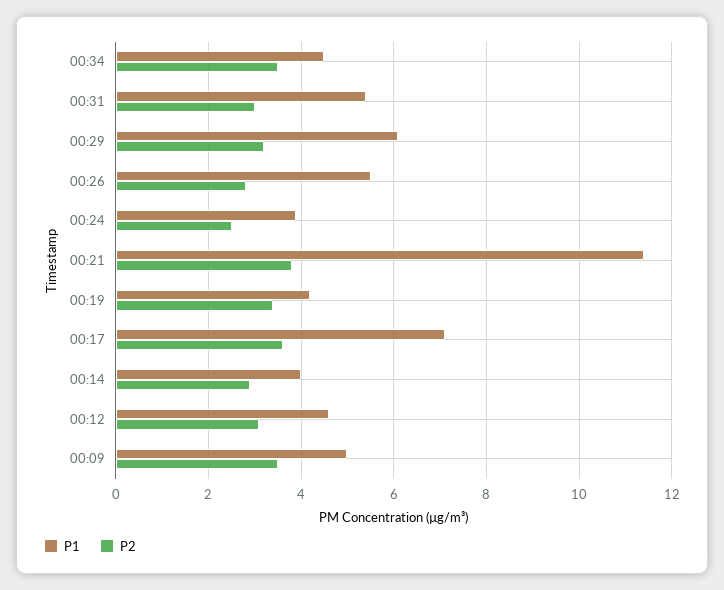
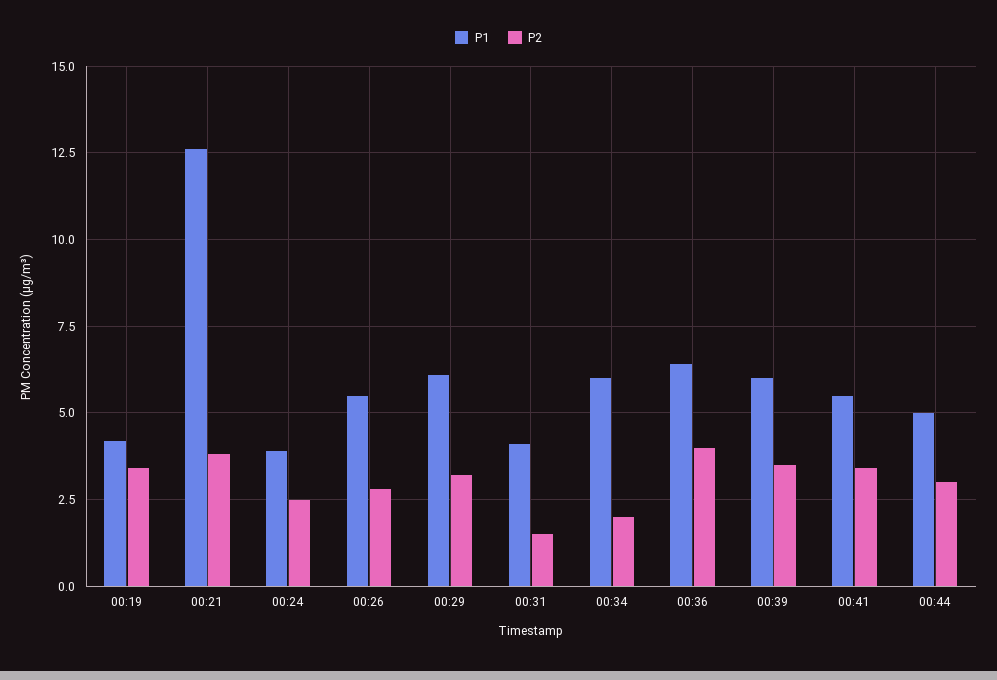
P1, 00:34: 4.5 -> 6
P2, 00:34: 3.5 -> 2
P1, 00:31: 5.5 -> 4
P2, 00:31: 3 -> 1.5
P1, 00:21: 11.5 -> 12.5
P1, 00:17: 7 -> none
P2, 00:17: 3.5 -> none
P1, 00:14: 4 -> none
P2, 00:14: 3 -> none
P1, 00:12: 4.5 -> none
P2, 00:12: 3 -> none
P1, 00:09: 5 -> none
P2, 00:09: 3.5 -> none
P1, 00:36: none -> 6.5
P2, 00:36: none -> 4
P1, 00:39: none -> 6
P2, 00:39: none -> 3.5
P1, 00:41: none -> 5.5
P2, 00:41: none -> 3.5
P1, 00:44: none -> 5
P2, 00:44: none -> 3

